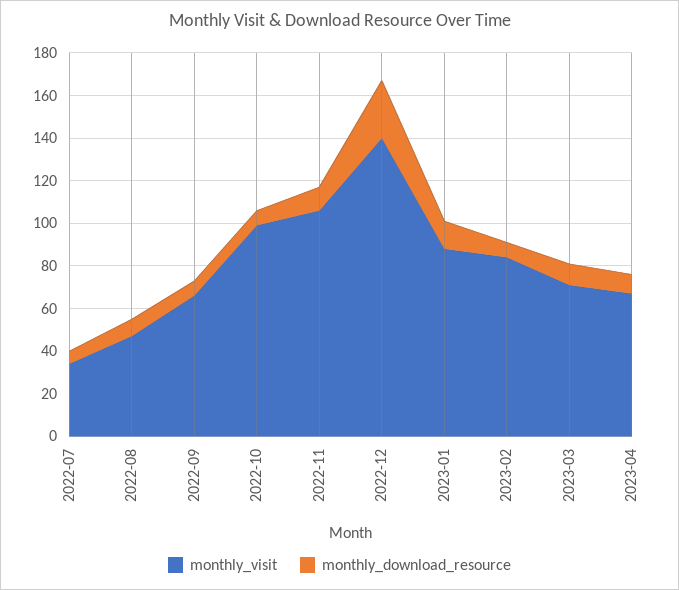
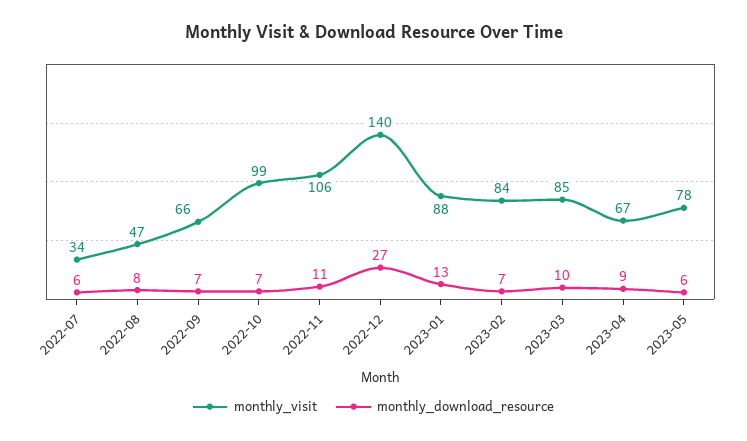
monthly_visit, 2023-03: 70 -> 85
monthly_visit, 2023-05: none -> 78
monthly_download_resource, 2023-05: none -> 6

